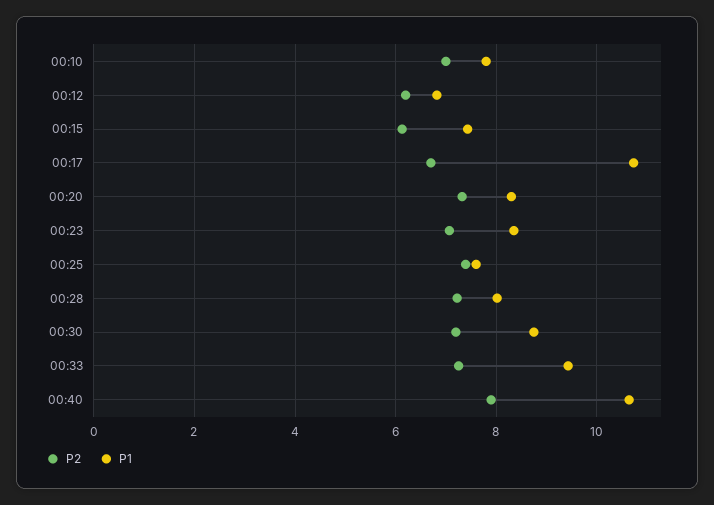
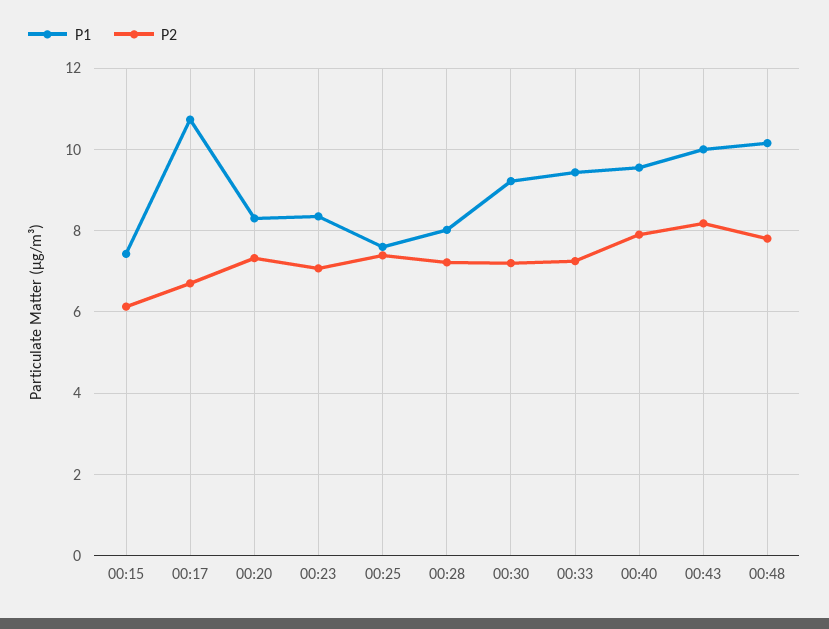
P2, 00:10: 7 -> none
P1, 00:10: 7.8 -> none
P2, 00:12: 6.2 -> none
P1, 00:12: 6.8 -> none
P1, 00:30: 8.8 -> 9.2
P1, 00:40: 10.6 -> 9.6
P1, 00:43: none -> 10
P2, 00:43: none -> 8.2
P1, 00:48: none -> 10.2
P2, 00:48: none -> 7.8

